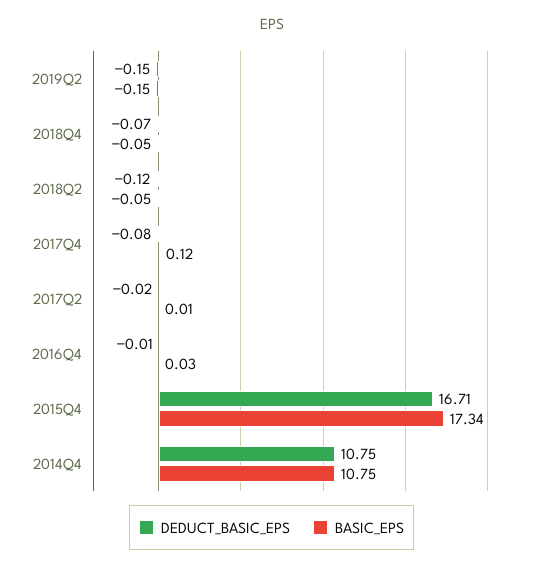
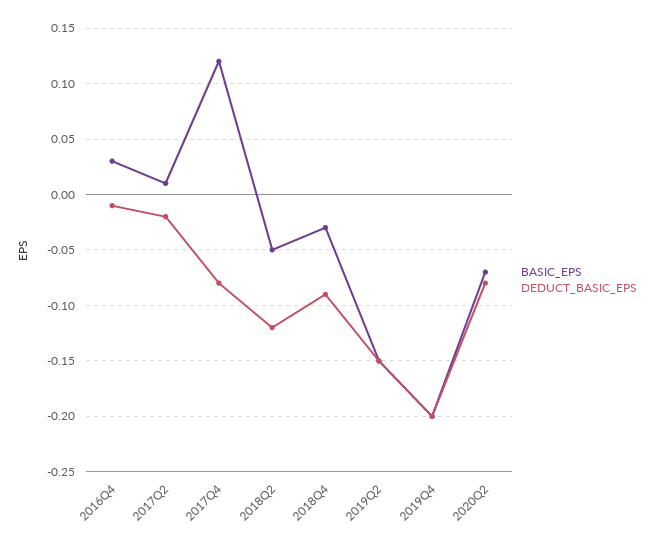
DEDUCT_BASIC_EPS, 2018Q4: -0.07 -> -0.09
BASIC_EPS, 2018Q4: -0.05 -> -0.03
DEDUCT_BASIC_EPS, 2015Q4: 16.71 -> none
BASIC_EPS, 2015Q4: 17.34 -> none
DEDUCT_BASIC_EPS, 2014Q4: 10.75 -> none
BASIC_EPS, 2014Q4: 10.75 -> none
BASIC_EPS, 2019Q4: none -> -0.2
DEDUCT_BASIC_EPS, 2019Q4: none -> -0.2
BASIC_EPS, 2020Q2: none -> -0.07
DEDUCT_BASIC_EPS, 2020Q2: none -> -0.08

